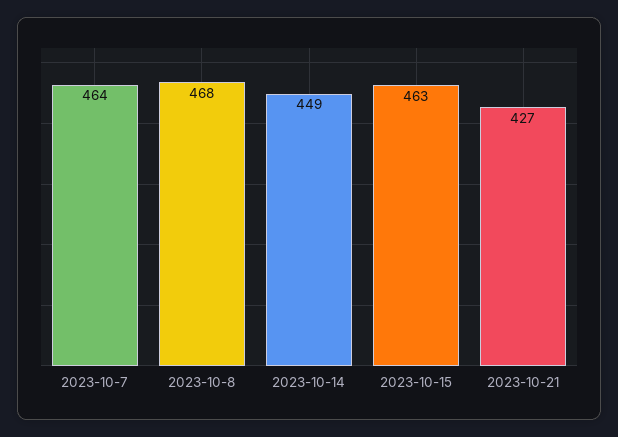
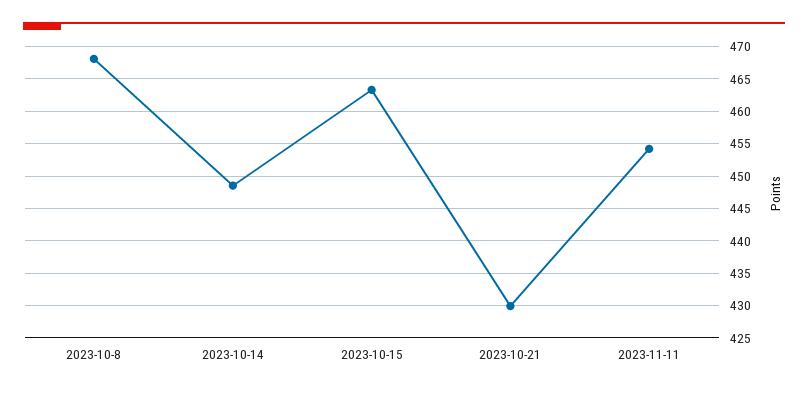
2023-10-7: 464 -> none
2023-10-21: 427 -> 430
2023-11-11: none -> 454

